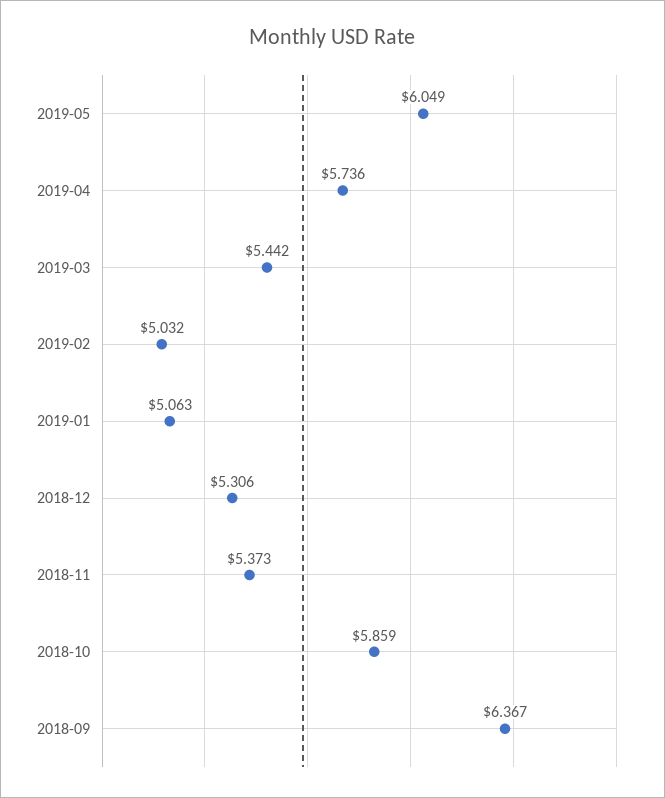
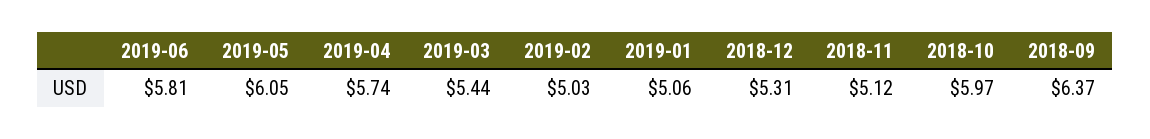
2018-11: 5.373 -> 5.12
2018-10: 5.859 -> 5.97
2019-06: none -> 5.81

